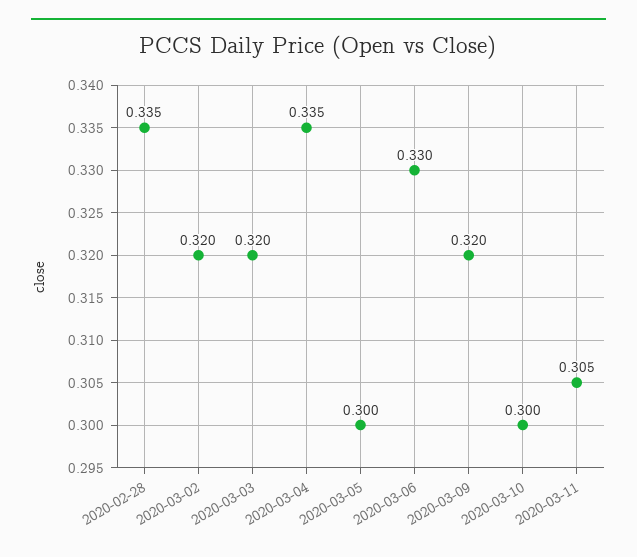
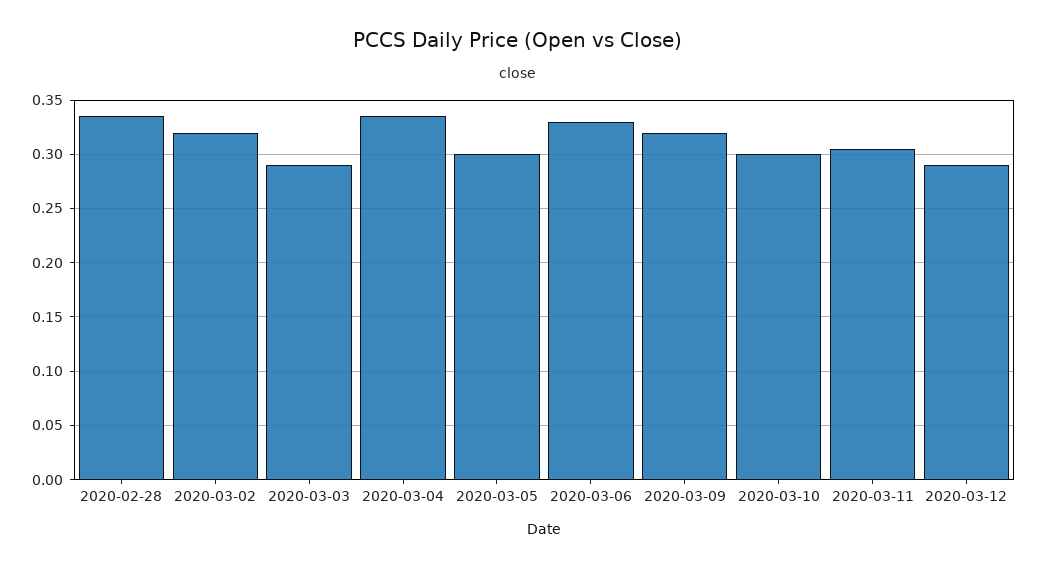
2020-03-03: 0.32 -> 0.29
2020-03-12: none -> 0.29

